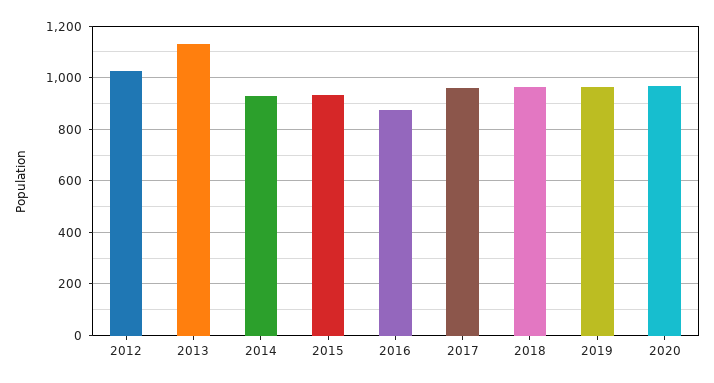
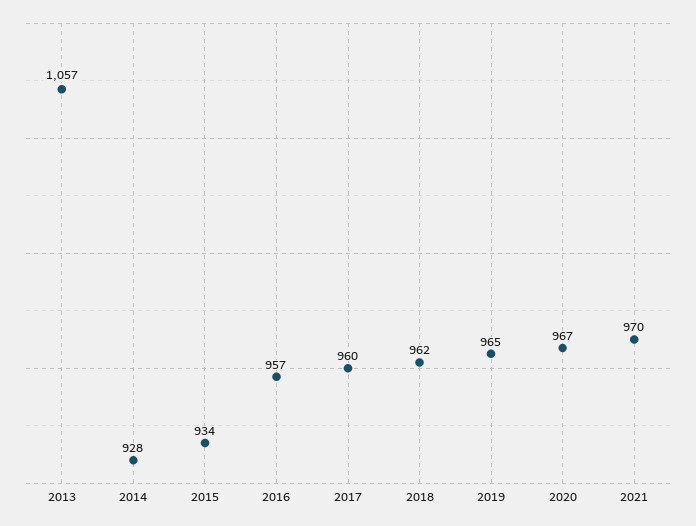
2012: 1025 -> none
2013: 1125 -> 1057
2016: 875 -> 957
2021: none -> 970

